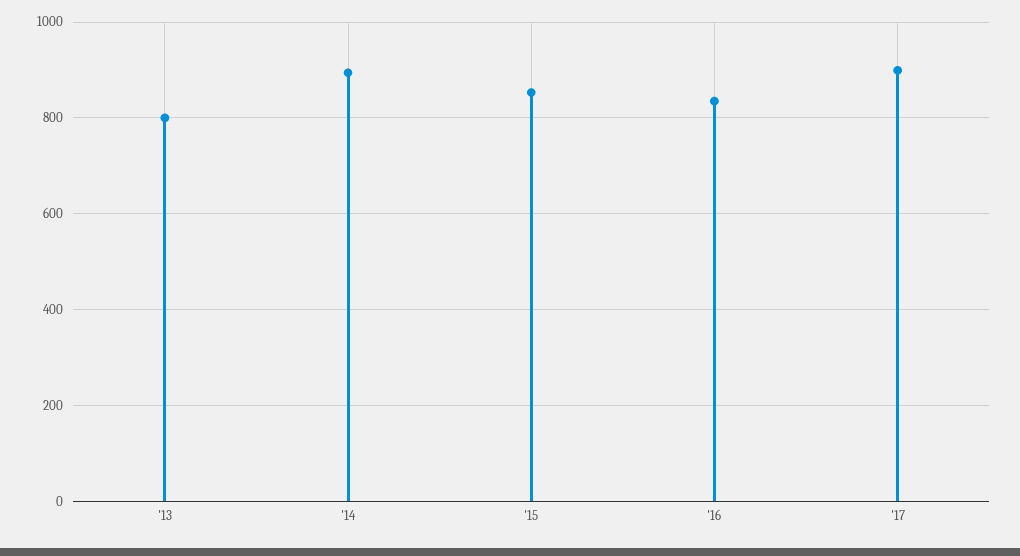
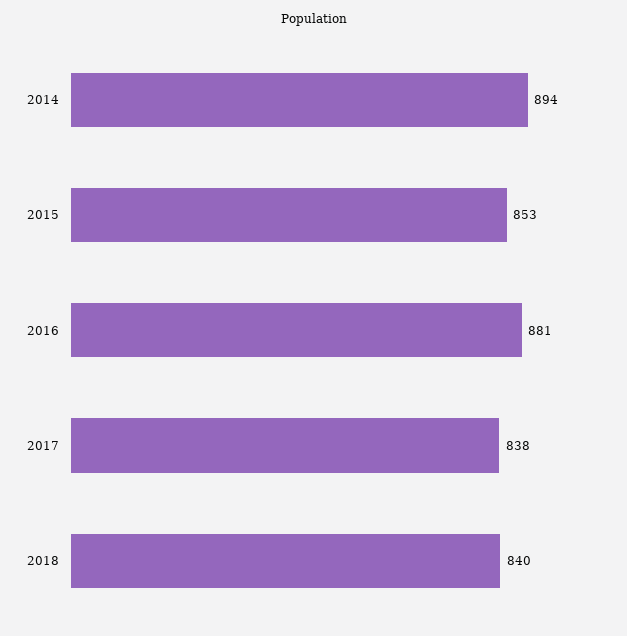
'13: 800 -> none
'16: 840 -> 881
'17: 900 -> 838
2018: none -> 840

